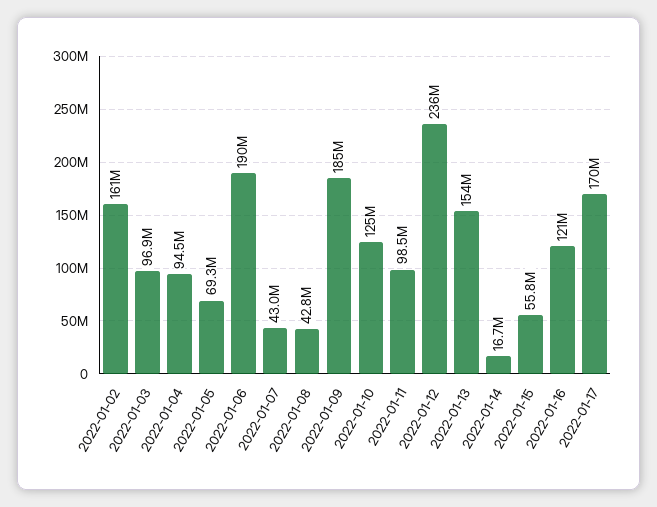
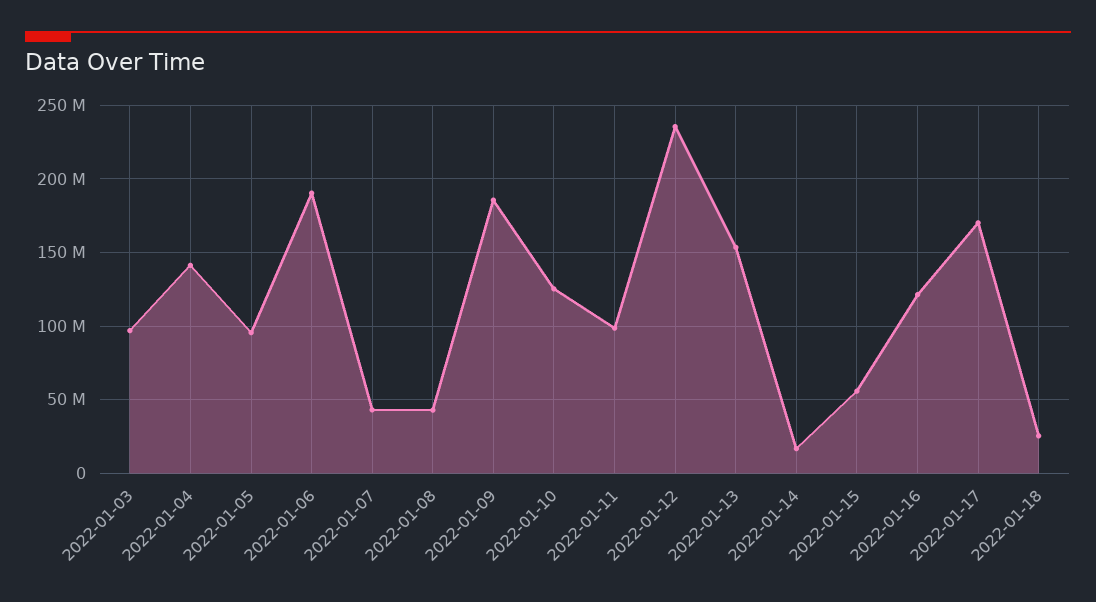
2022-01-02: 161000000 -> none
2022-01-04: 94500000 -> 140000000
2022-01-05: 69300000 -> 95000000
2022-01-18: none -> 25000000

